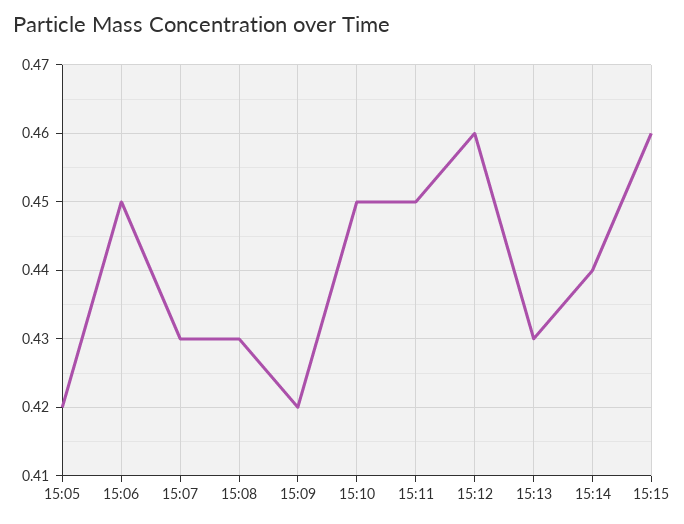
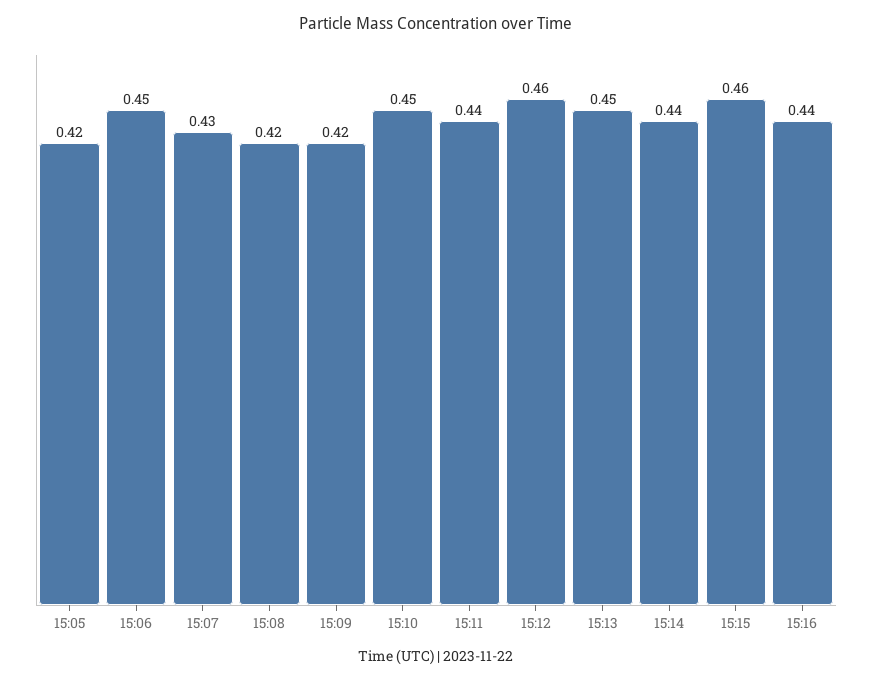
15:08: 0.43 -> 0.42
15:11: 0.45 -> 0.44
15:13: 0.43 -> 0.45
15:16: none -> 0.44

